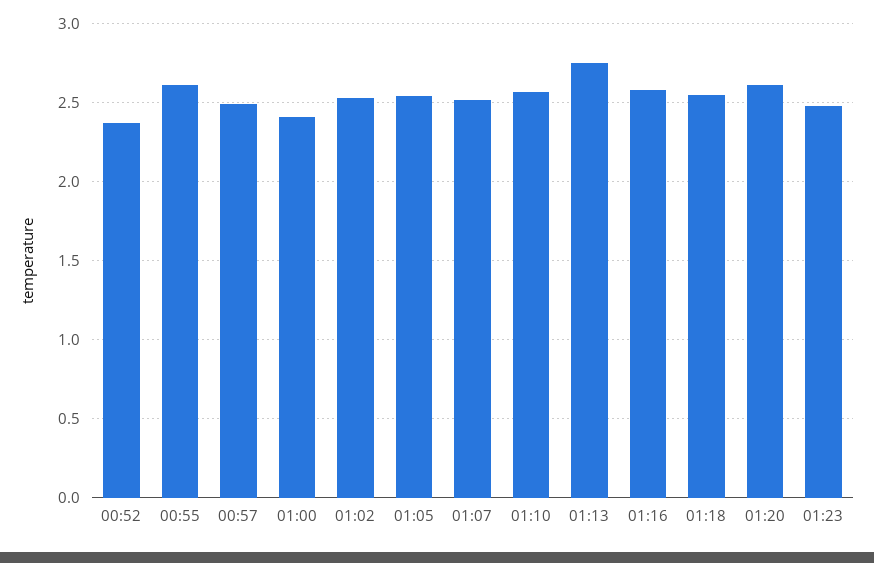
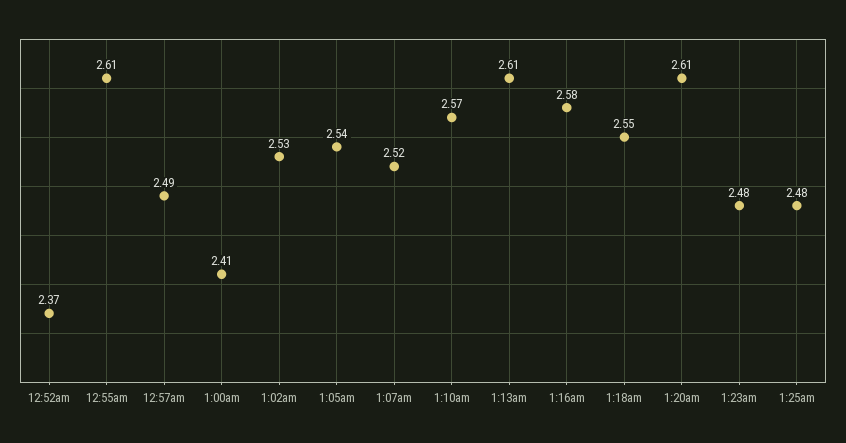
01:13: 2.75 -> 2.61
1:25am: none -> 2.48

